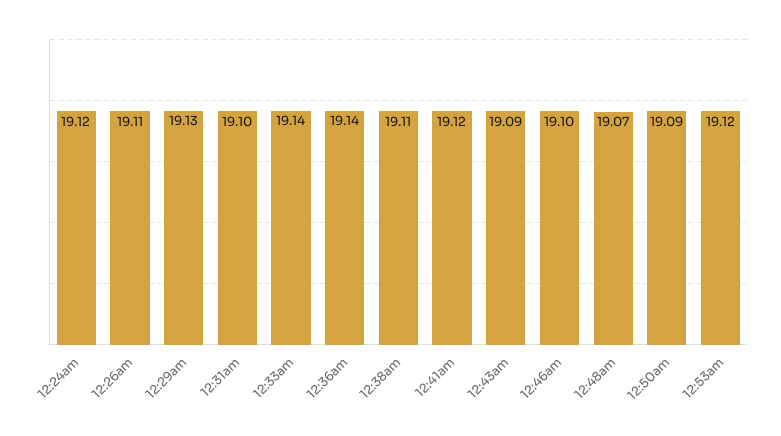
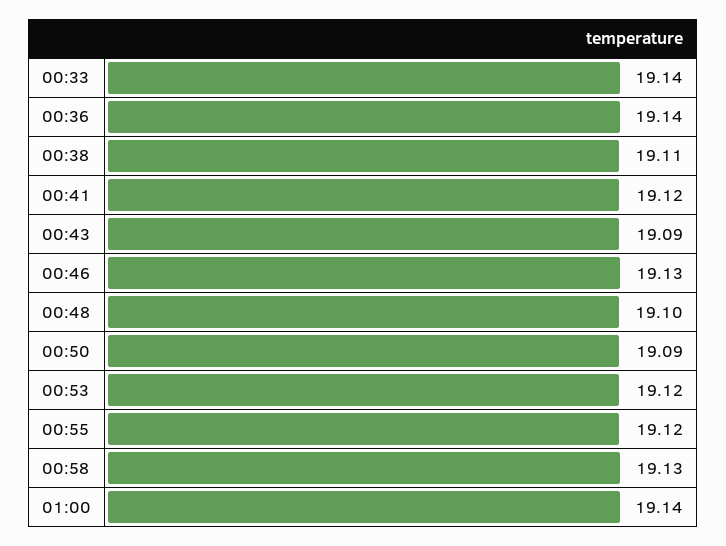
12:24am: 19.12 -> none
12:26am: 19.11 -> none
12:29am: 19.13 -> none
12:31am: 19.1 -> none
12:46am: 19.1 -> 19.13
12:48am: 19.07 -> 19.1
00:55: none -> 19.12
00:58: none -> 19.13
01:00: none -> 19.14

